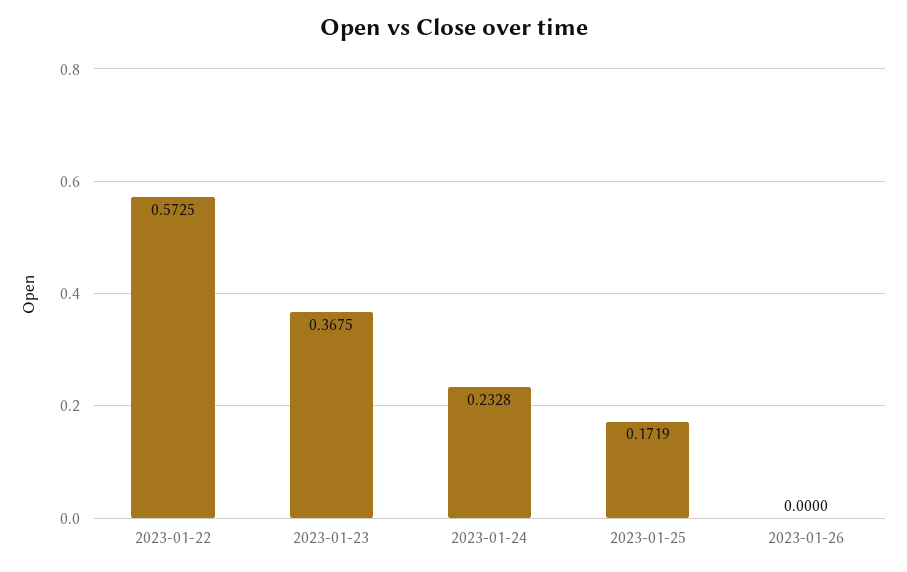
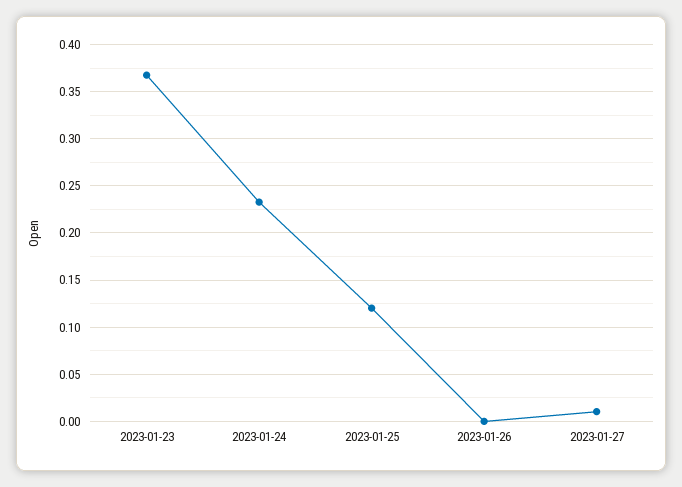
2023-01-22: 0.5725 -> none
2023-01-25: 0.1719 -> 0.12
2023-01-27: none -> 0.01

